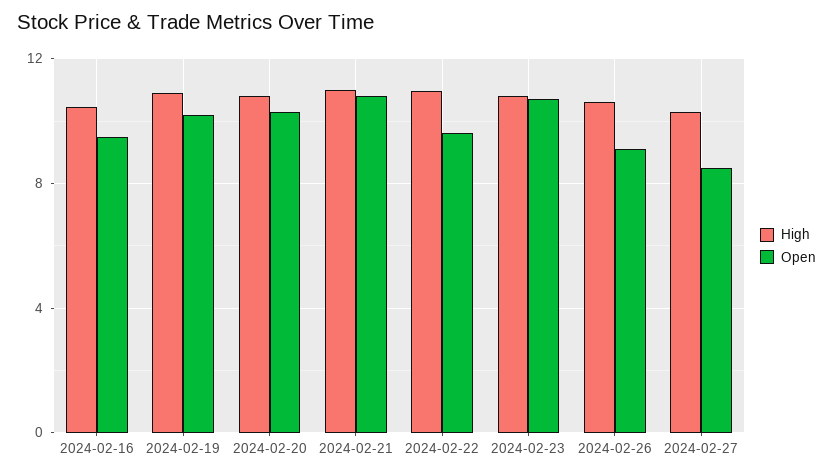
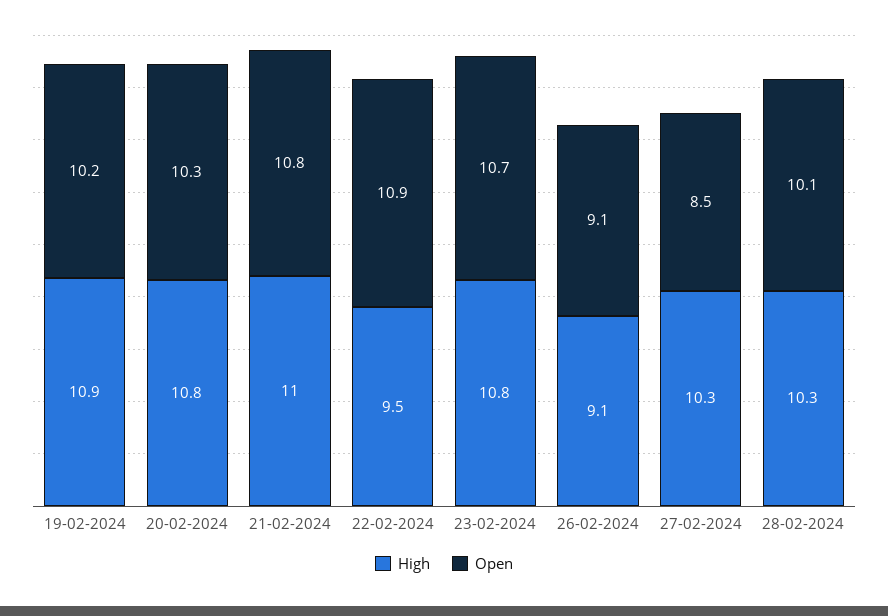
High, 2024-02-16: 10.5 -> none
Open, 2024-02-16: 9.5 -> none
High, 2024-02-22: 11 -> 9.5
Open, 2024-02-22: 9.5 -> 10.9
High, 2024-02-26: 10.5 -> 9.1
High, 28-02-2024: none -> 10.3
Open, 28-02-2024: none -> 10.1

